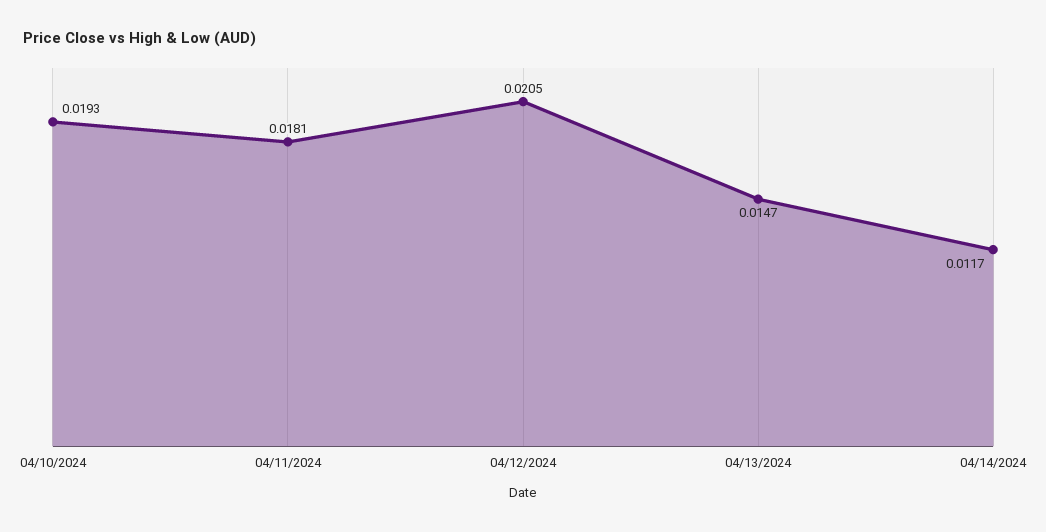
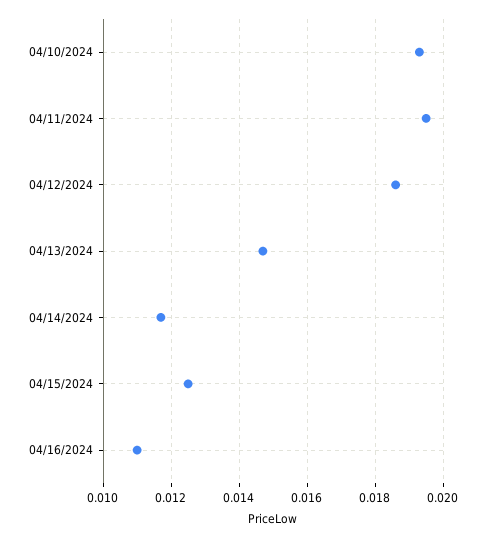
04/11/2024: 0.0181 -> 0.0195
04/12/2024: 0.0205 -> 0.0185
04/15/2024: none -> 0.0125
04/16/2024: none -> 0.011

